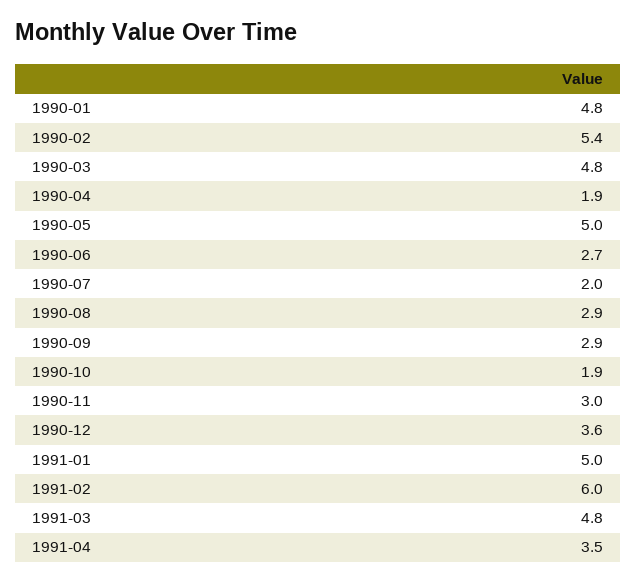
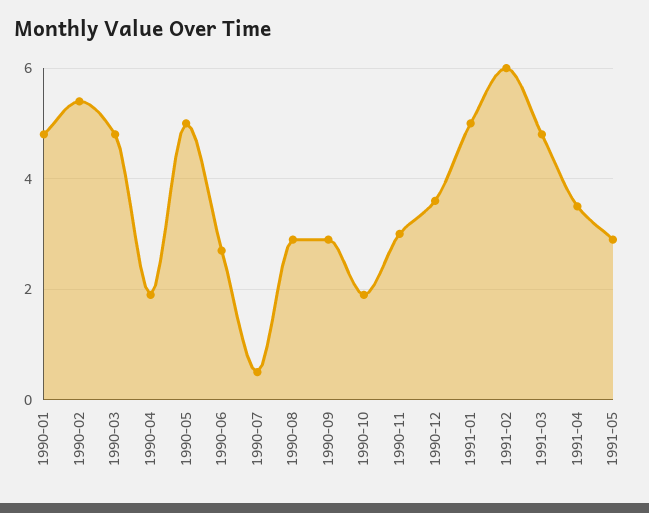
1990-07: 2 -> 0.5
1991-05: none -> 3

